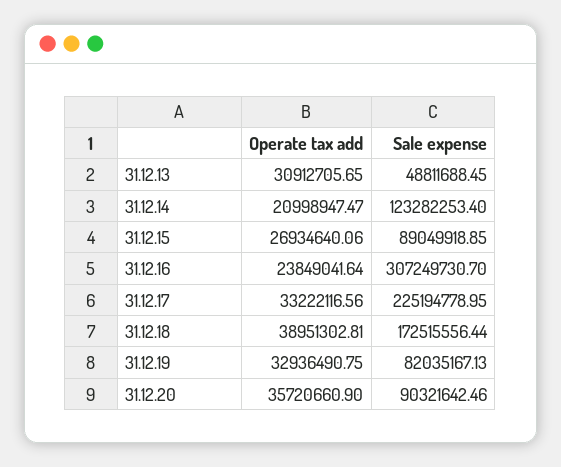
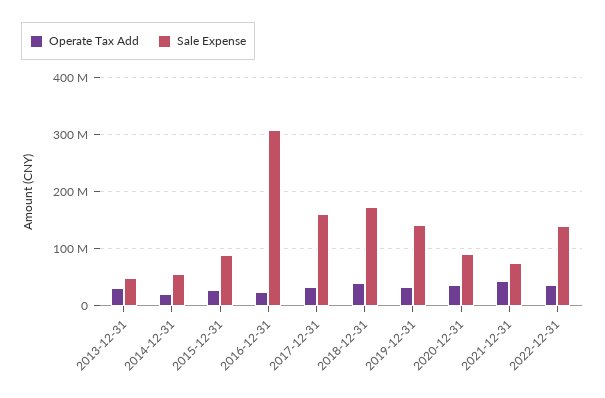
Sale expense, 31.12.14: 123282253.4 -> 60000000
Sale expense, 31.12.17: 225194778.95 -> 160000000
Sale expense, 31.12.19: 82035167.13 -> 140000000
Operate tax add, 2021-12-31: none -> 40000000
Sale expense, 2021-12-31: none -> 80000000
Operate tax add, 2022-12-31: none -> 40000000
Sale expense, 2022-12-31: none -> 140000000

